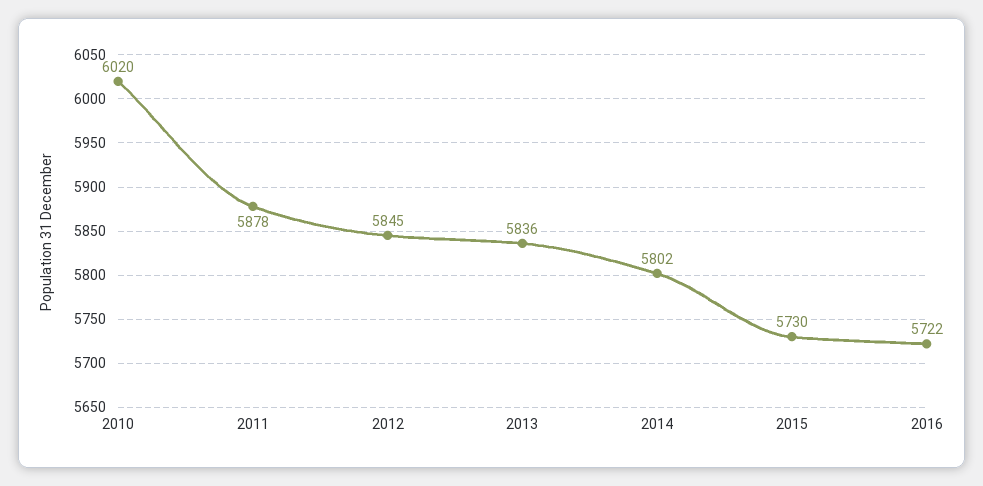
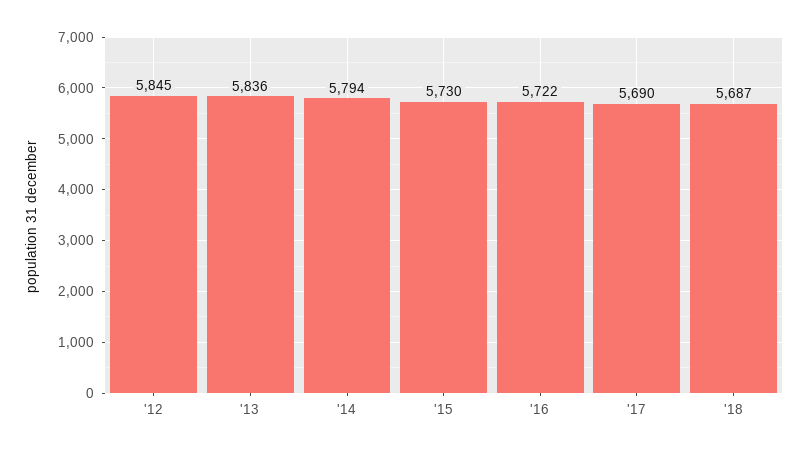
2010: 6020 -> none
2011: 5878 -> none
2014: 5802 -> 5794
'17: none -> 5690
'18: none -> 5687

